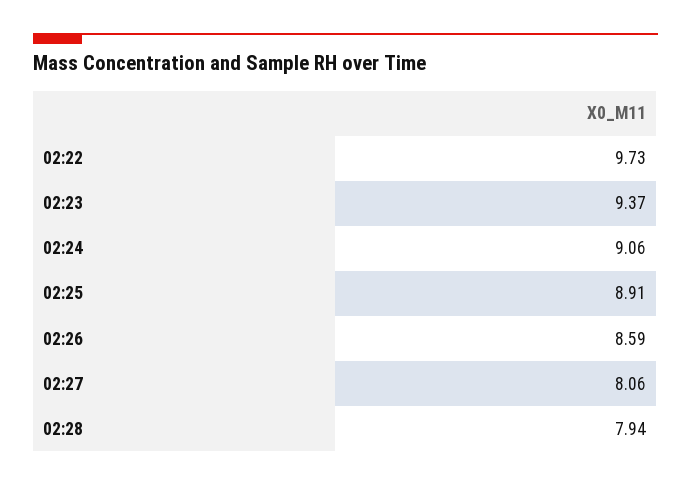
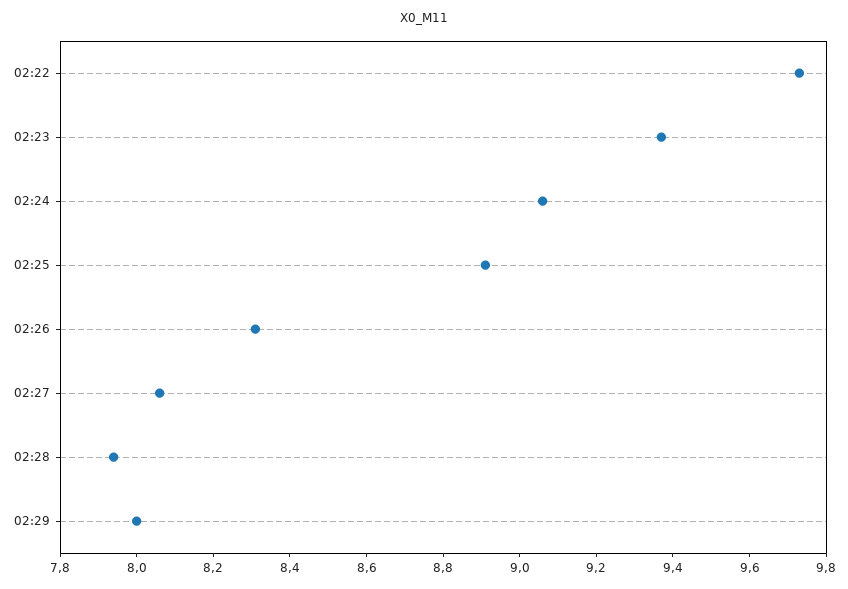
02:26: 8.59 -> 8.3
02:29: none -> 8

